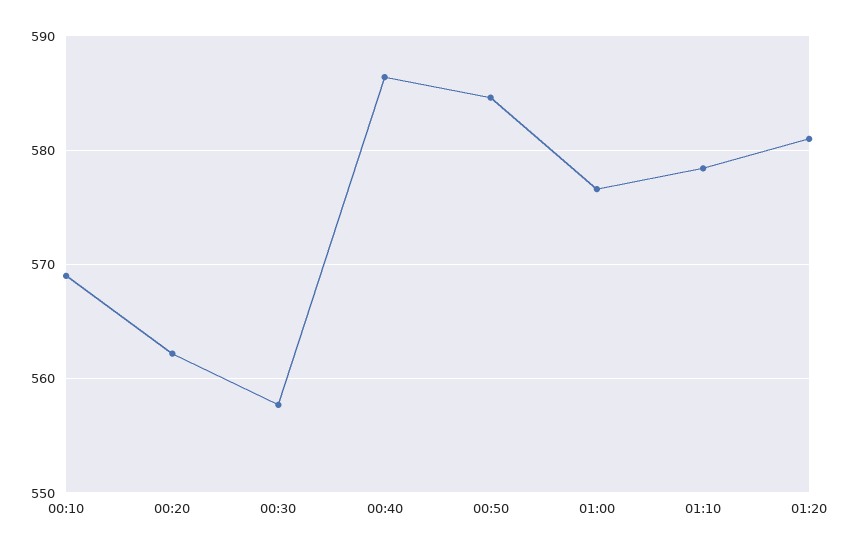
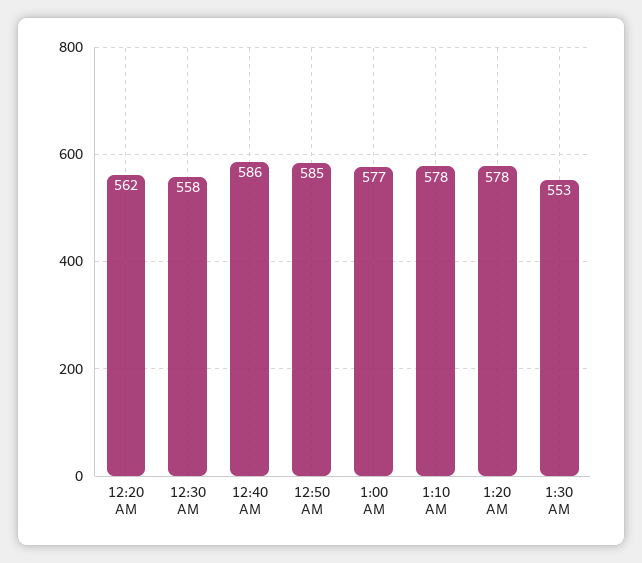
00:10: 569 -> none
01:20: 581 -> 578
1:30 AM: none -> 553

